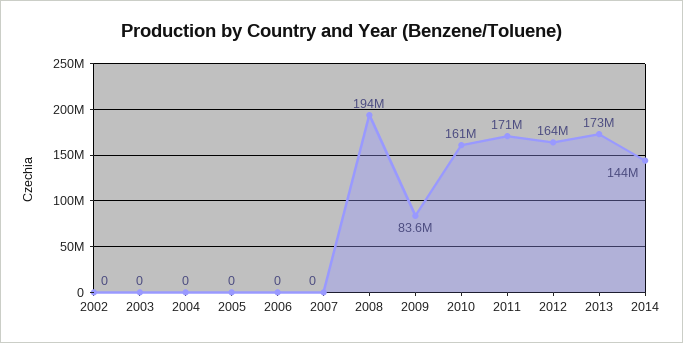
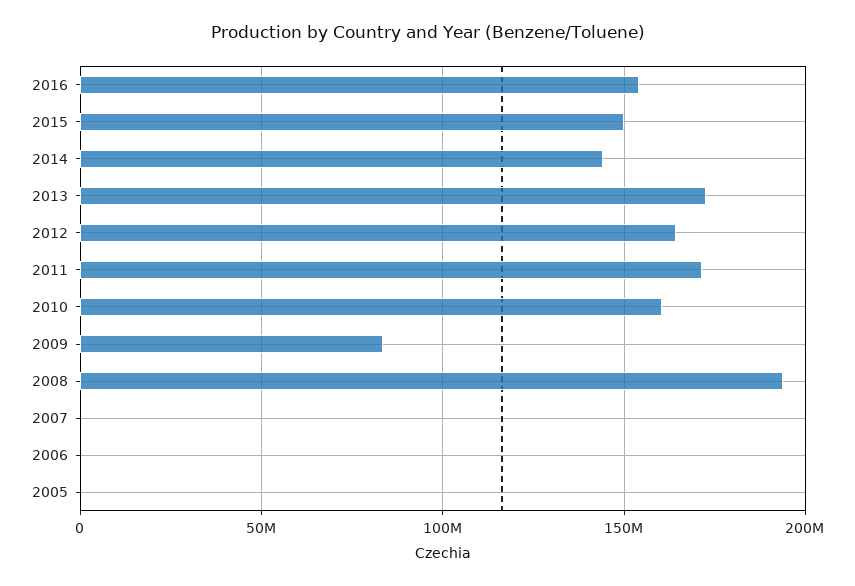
2002: 0 -> none
2003: 0 -> none
2004: 0 -> none
2016: none -> 155000000
2015: none -> 150000000

